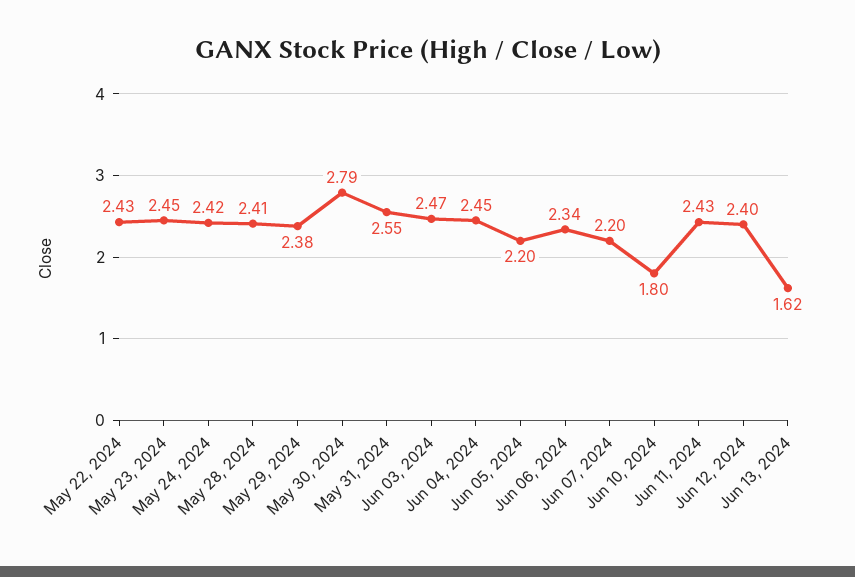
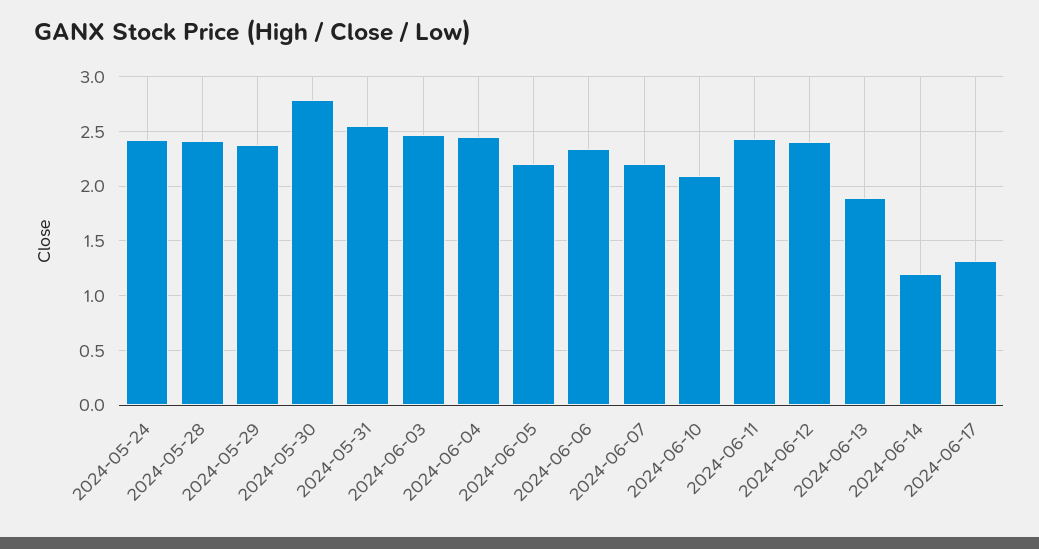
May 22, 2024: 2.43 -> none
May 23, 2024: 2.45 -> none
Jun 10, 2024: 1.8 -> 2.1
Jun 13, 2024: 1.62 -> 1.9
2024-06-14: none -> 1.2
2024-06-17: none -> 1.3

